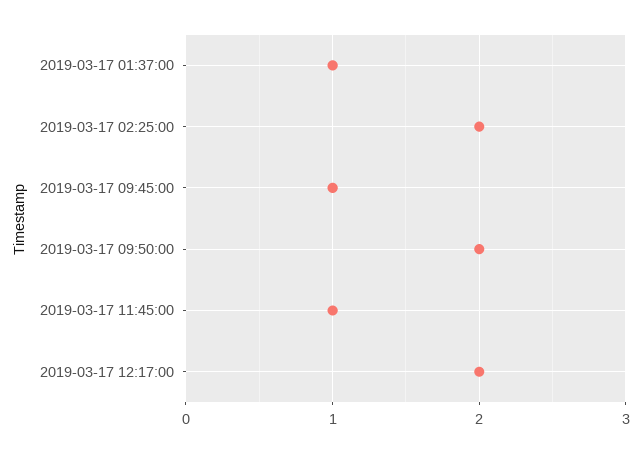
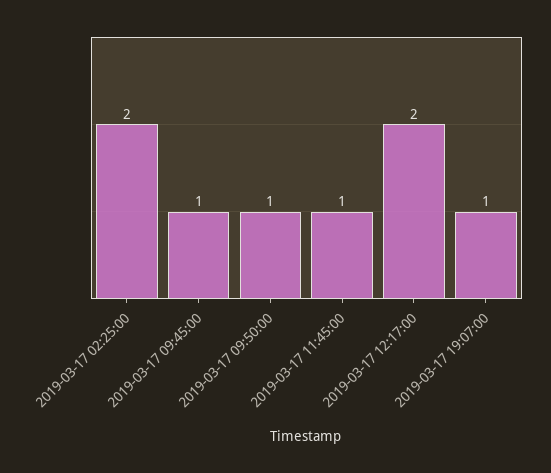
2019-03-17 01:37:00: 1 -> none
2019-03-17 09:50:00: 2 -> 1
2019-03-17 19:07:00: none -> 1

